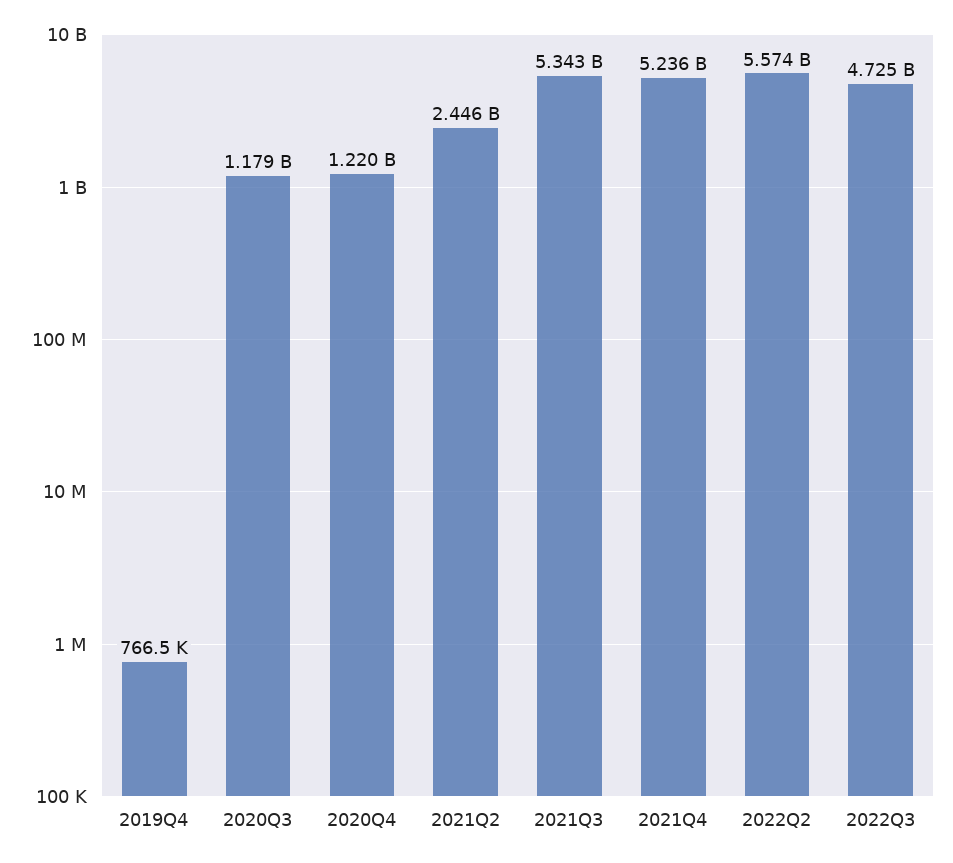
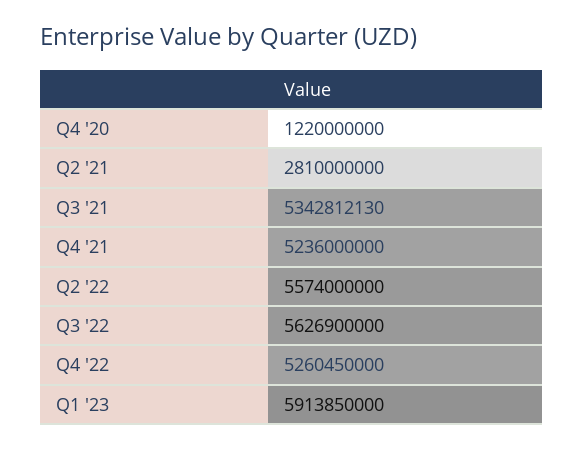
2019Q4: 766500 -> none
2020Q3: 1179000000 -> none
2021Q2: 2446000000 -> 2810000000
2022Q3: 4725000000 -> 5626900000
Q4 '22: none -> 5260450000
Q1 '23: none -> 5913850000

